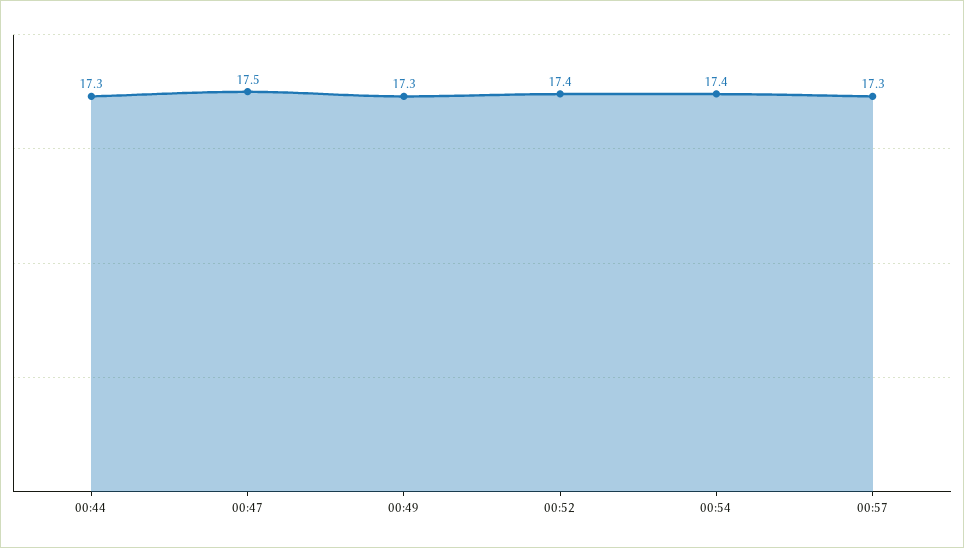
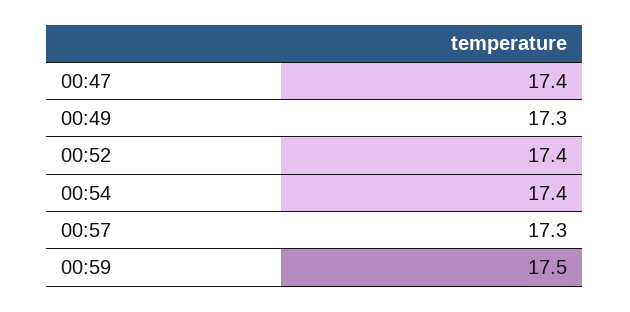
00:44: 17.3 -> none
00:47: 17.5 -> 17.4
00:59: none -> 17.5

